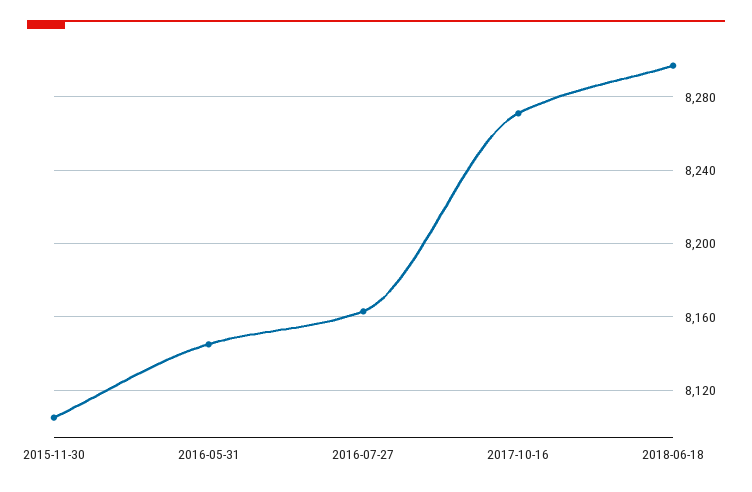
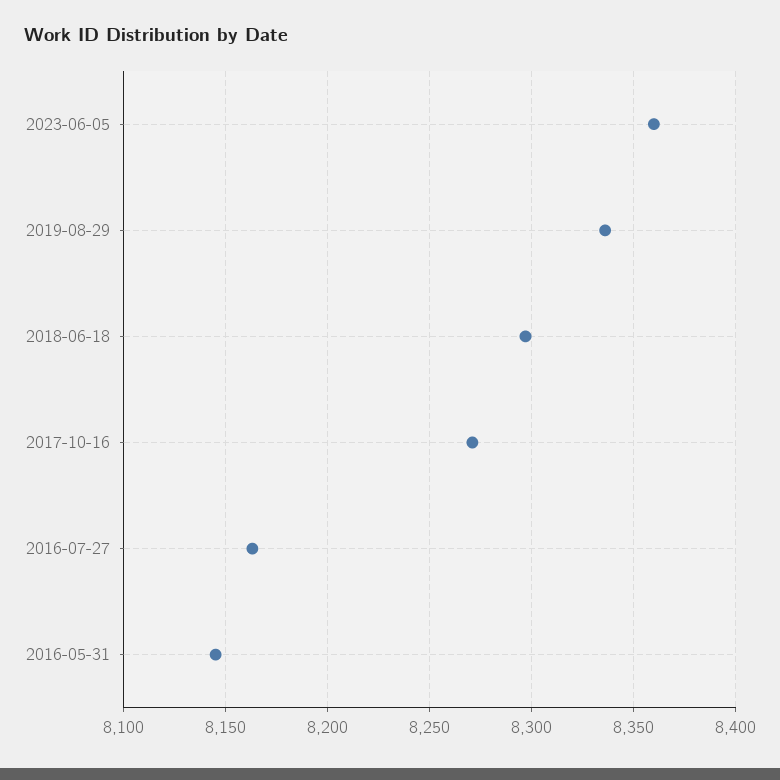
2015-11-30: 8105 -> none
2023-06-05: none -> 8360
2019-08-29: none -> 8335

